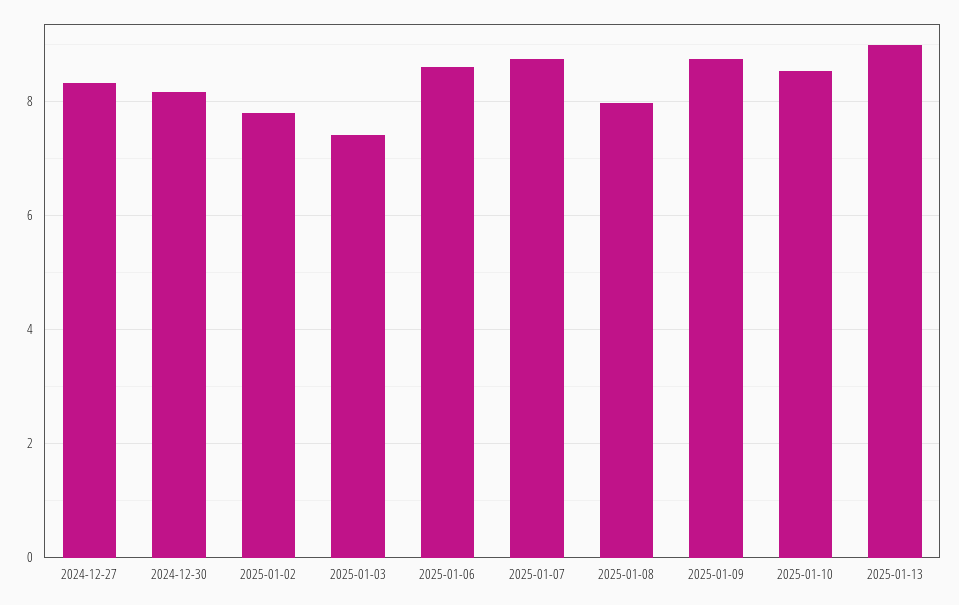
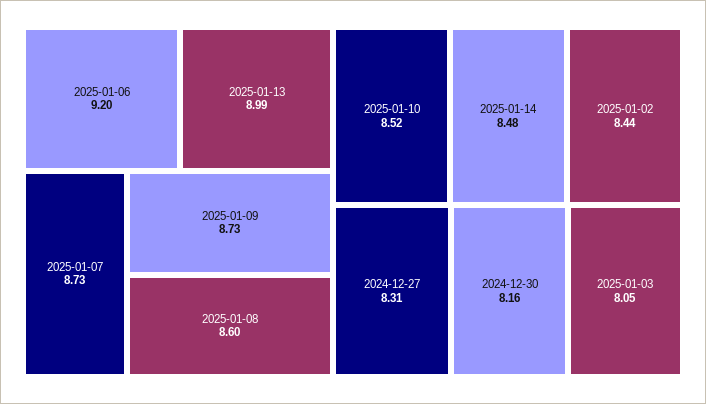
2025-01-02: 7.8 -> 8.44
2025-01-03: 7.4 -> 8.05
2025-01-06: 8.6 -> 9.2
2025-01-08: 8 -> 8.6
2025-01-14: none -> 8.48

